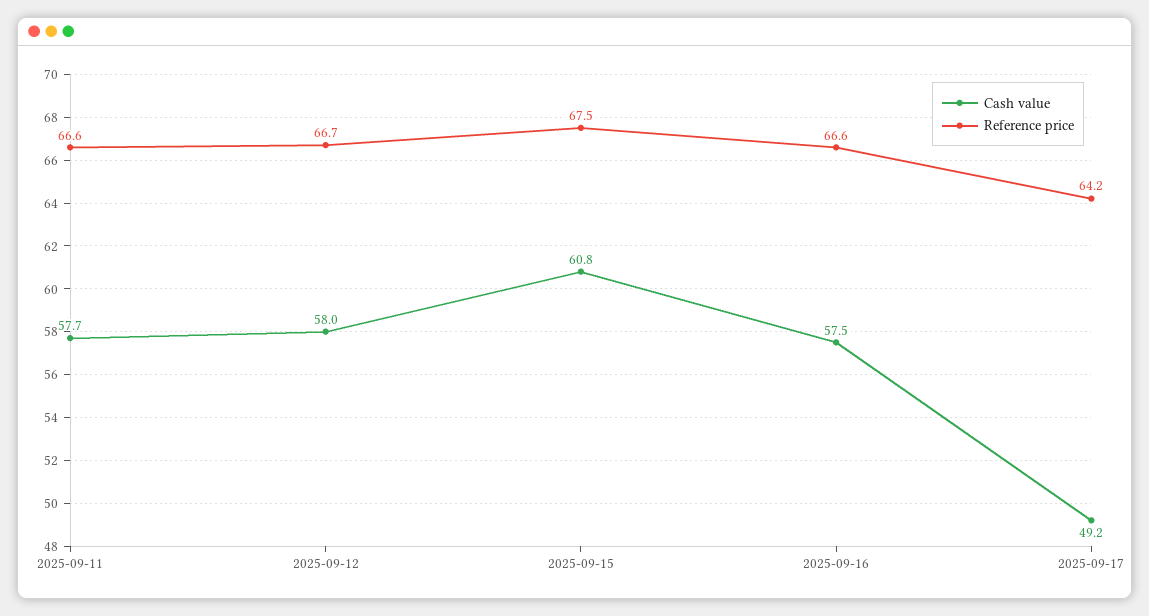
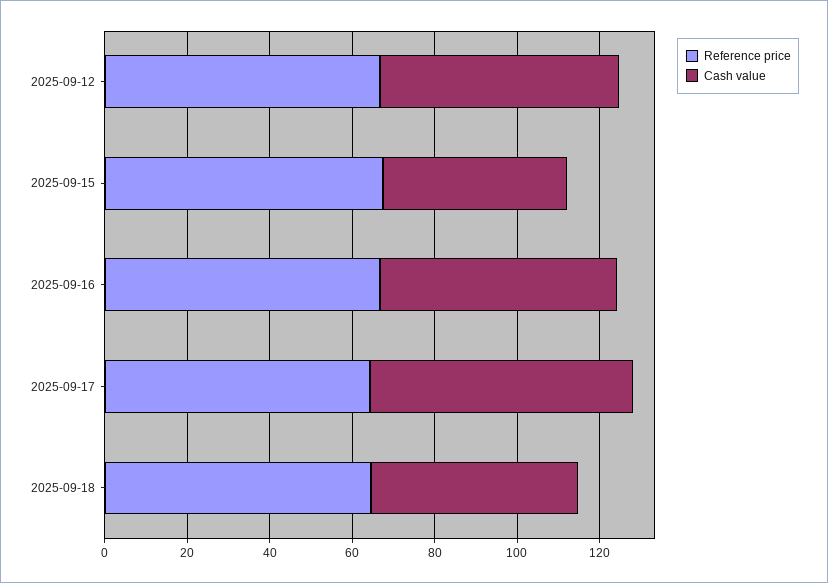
Cash value, 2025-09-11: 57.7 -> none
Reference price, 2025-09-11: 66.6 -> none
Cash value, 2025-09-15: 60.8 -> 45
Cash value, 2025-09-17: 49.2 -> 65
Reference price, 2025-09-18: none -> 65
Cash value, 2025-09-18: none -> 50

